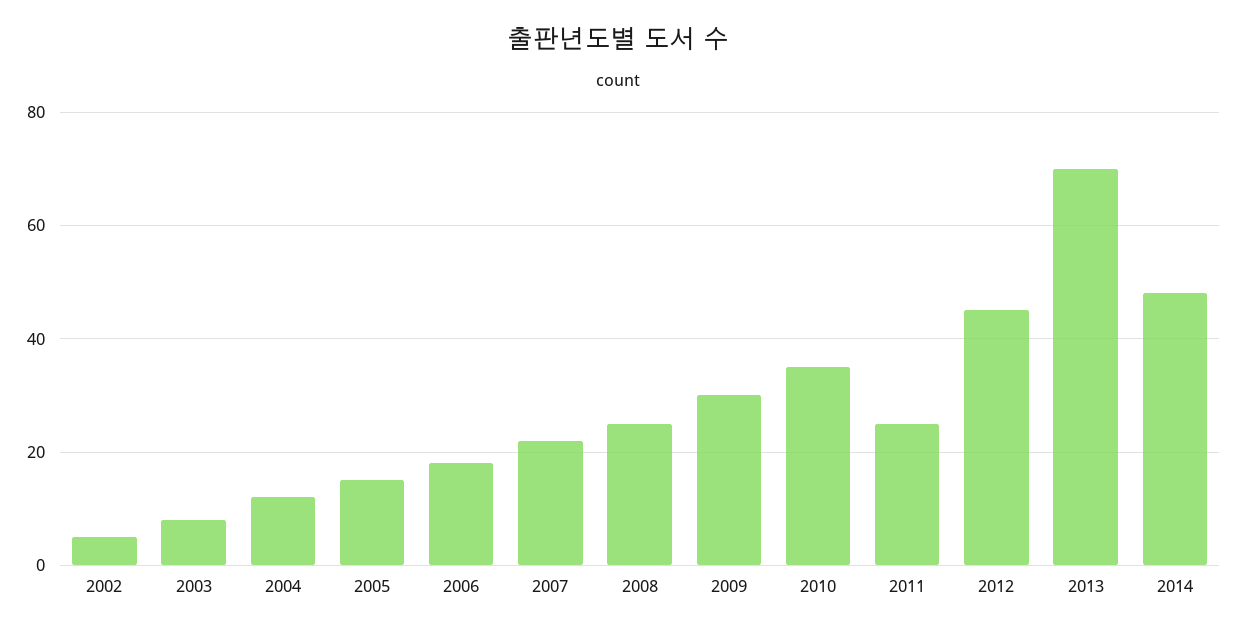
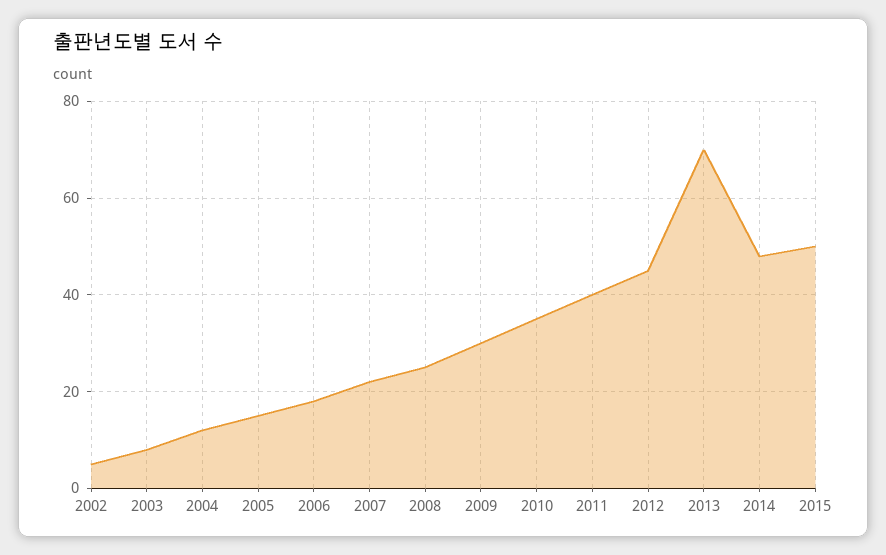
2011: 25 -> 40
2015: none -> 50

